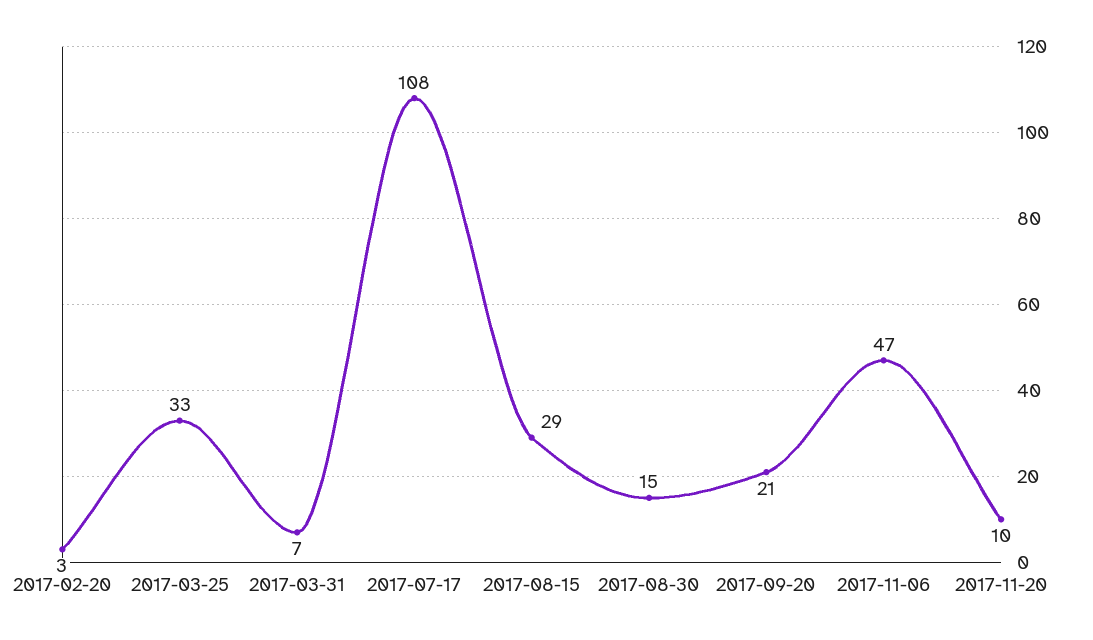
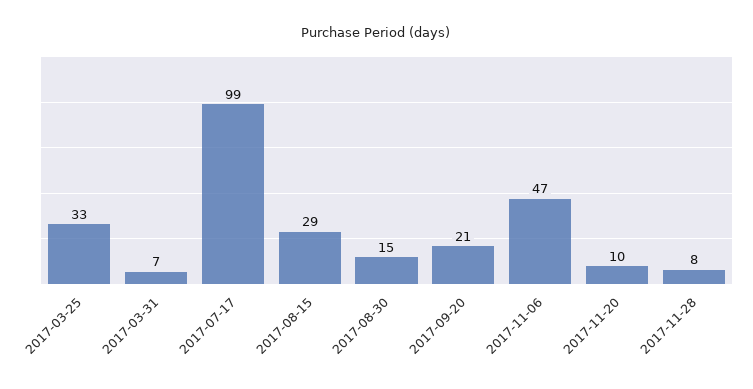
2017-02-20: 3 -> none
2017-07-17: 108 -> 99
2017-11-28: none -> 8

